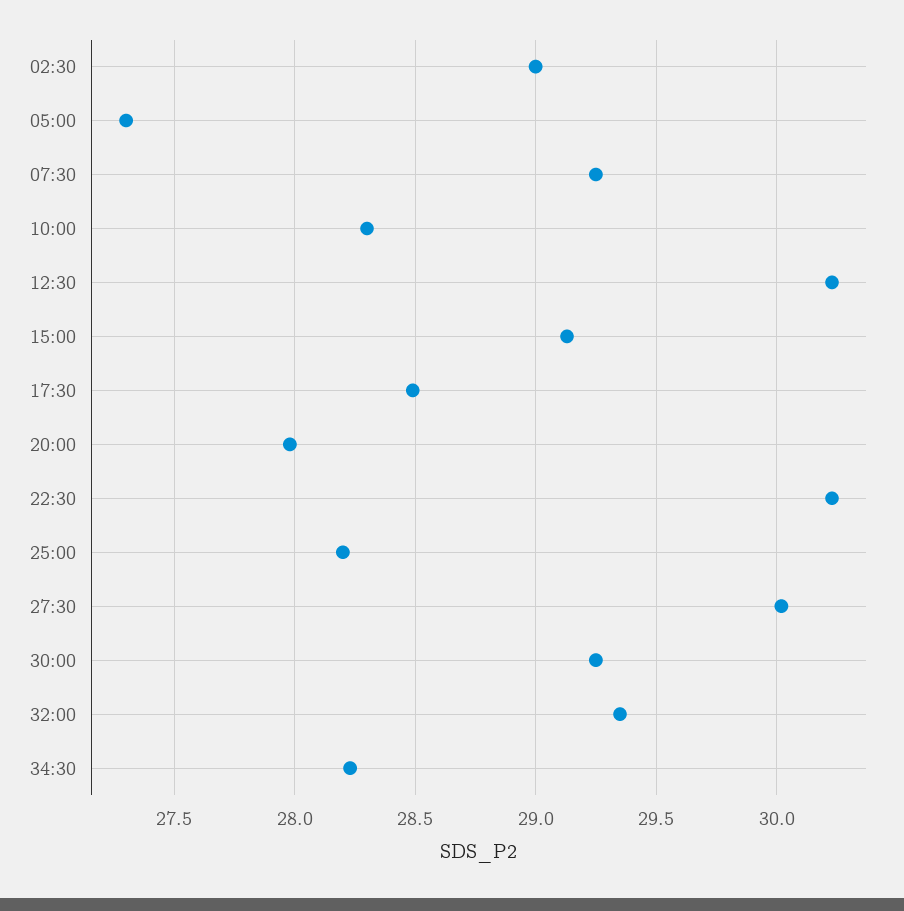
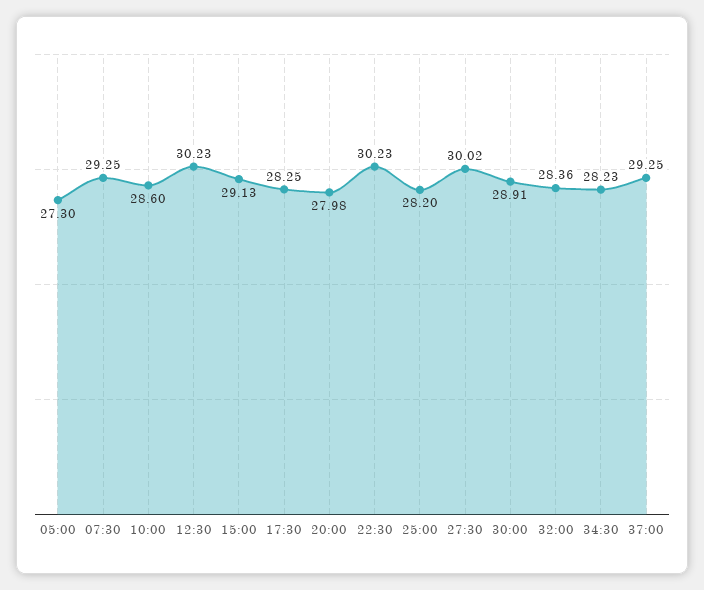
02:30: 29 -> none
10:00: 28.3 -> 28.6
17:30: 28.5 -> 28.25
30:00: 29.25 -> 28.91
32:00: 29.35 -> 28.36
37:00: none -> 29.25

